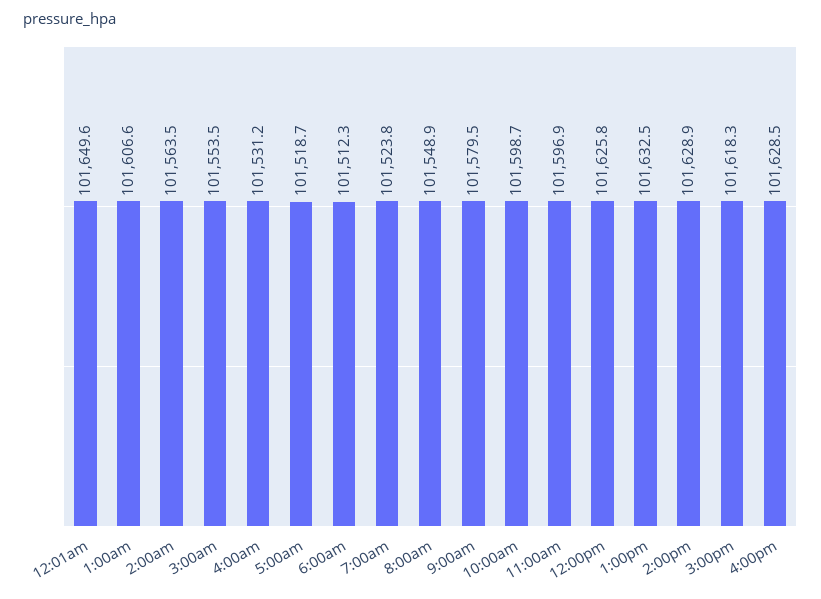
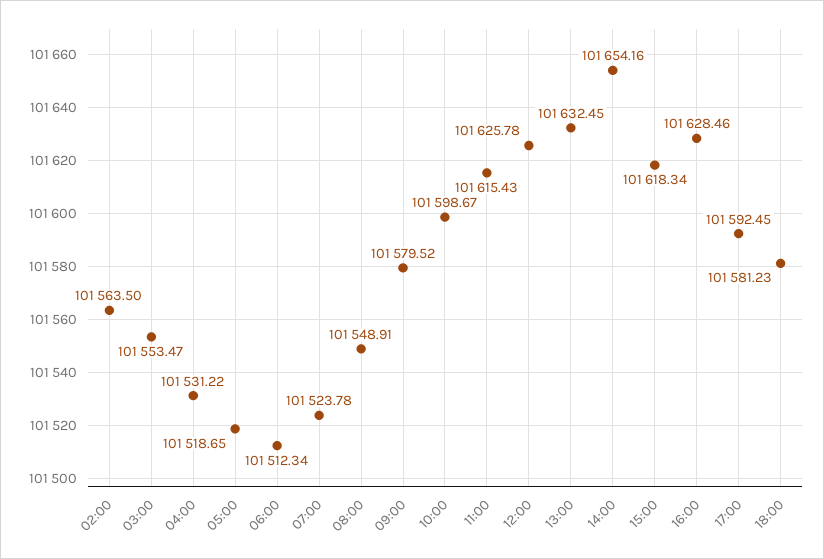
12:01am: 101649.6 -> none
1:00am: 101606.6 -> none
11:00am: 101596.9 -> 101615.43
2:00pm: 101628.9 -> 101654.16
17:00: none -> 101592.45
18:00: none -> 101581.23

